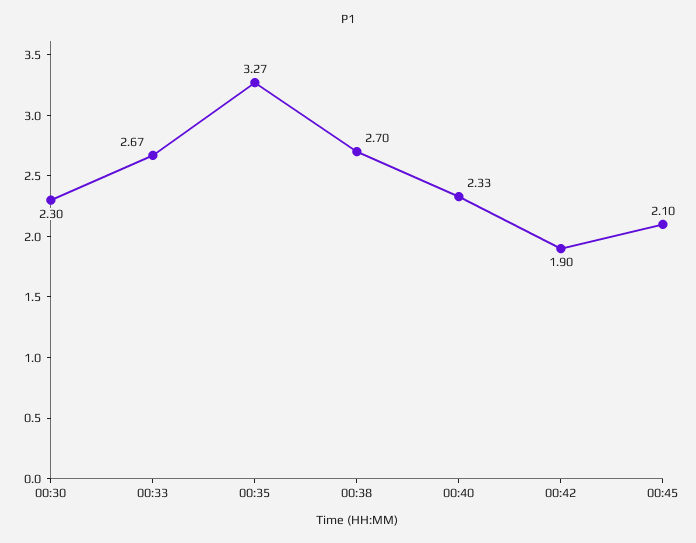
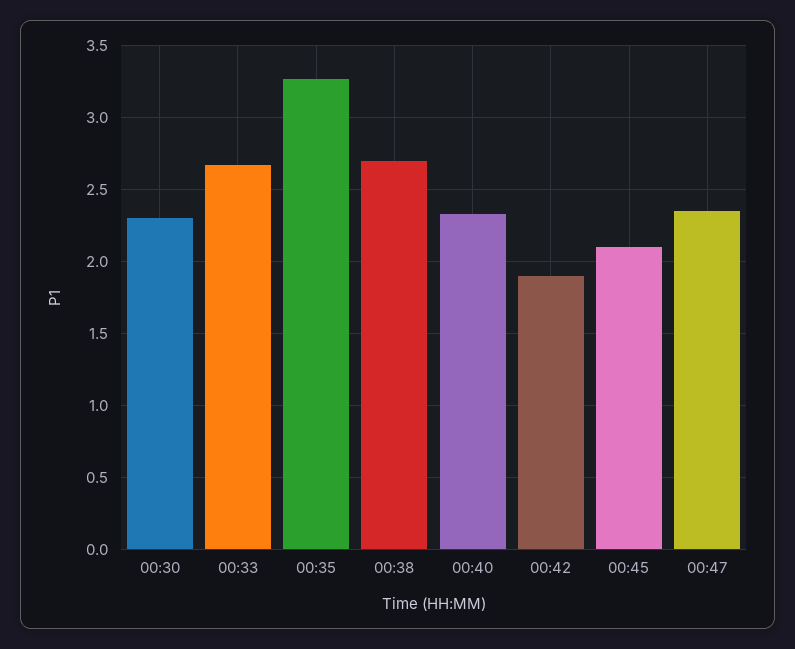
00:47: none -> 2.35

